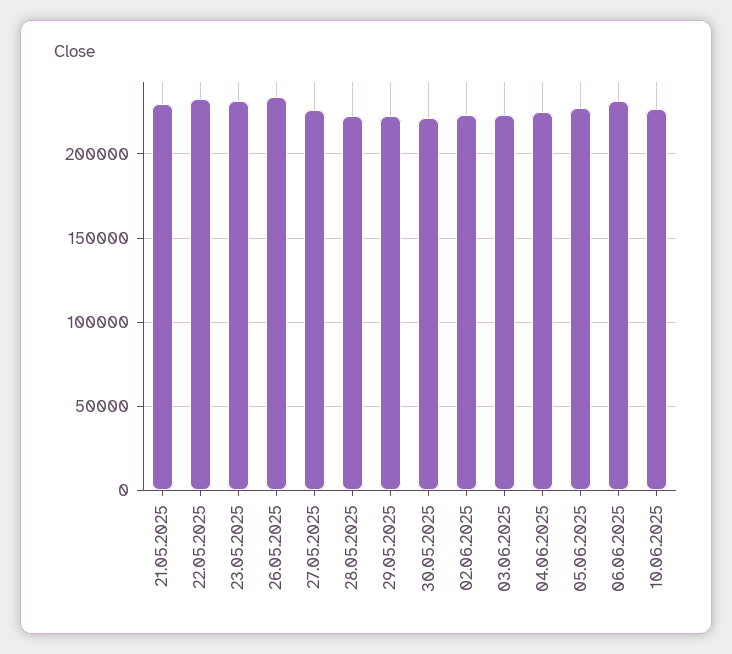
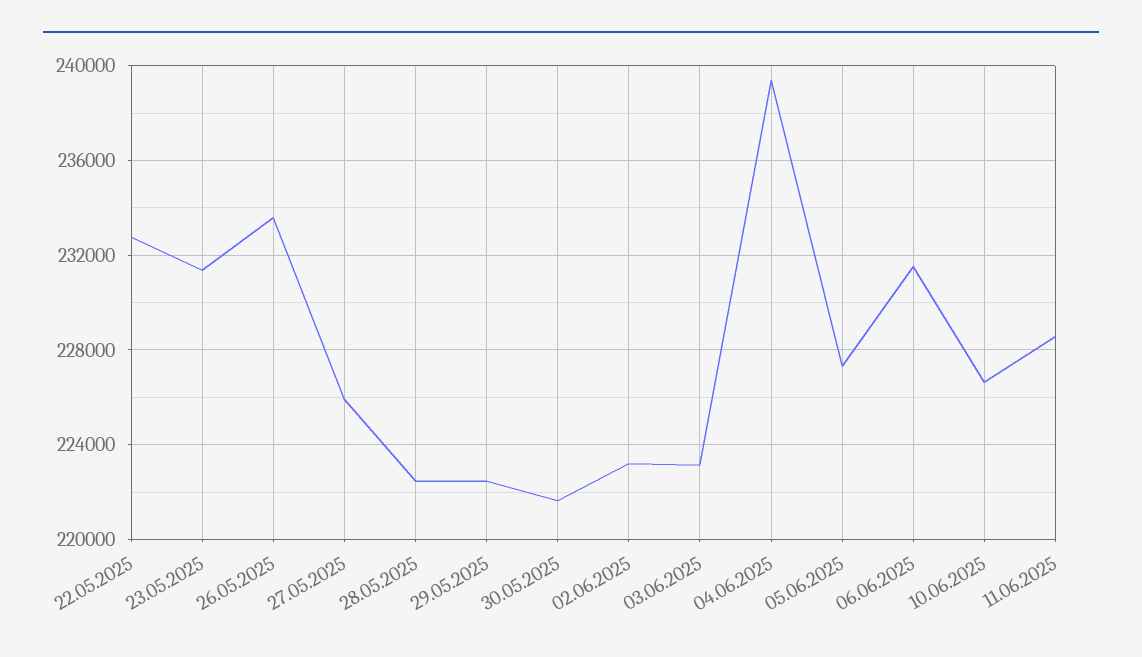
21.05.2025: 230000 -> none
04.06.2025: 225000 -> 239500
11.06.2025: none -> 228500

